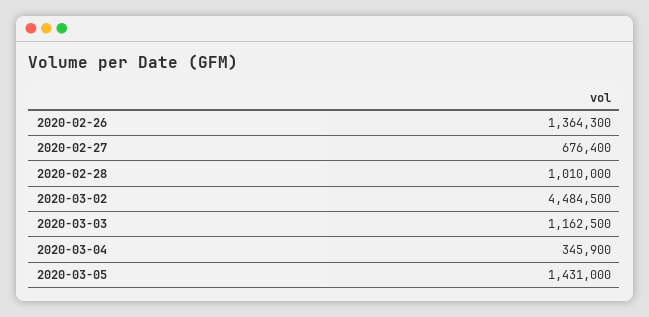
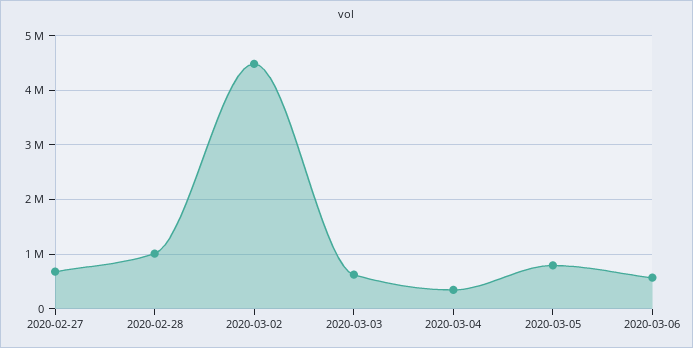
2020-02-26: 1364300 -> none
2020-03-03: 1162500 -> 600000
2020-03-05: 1431000 -> 800000
2020-03-06: none -> 600000

